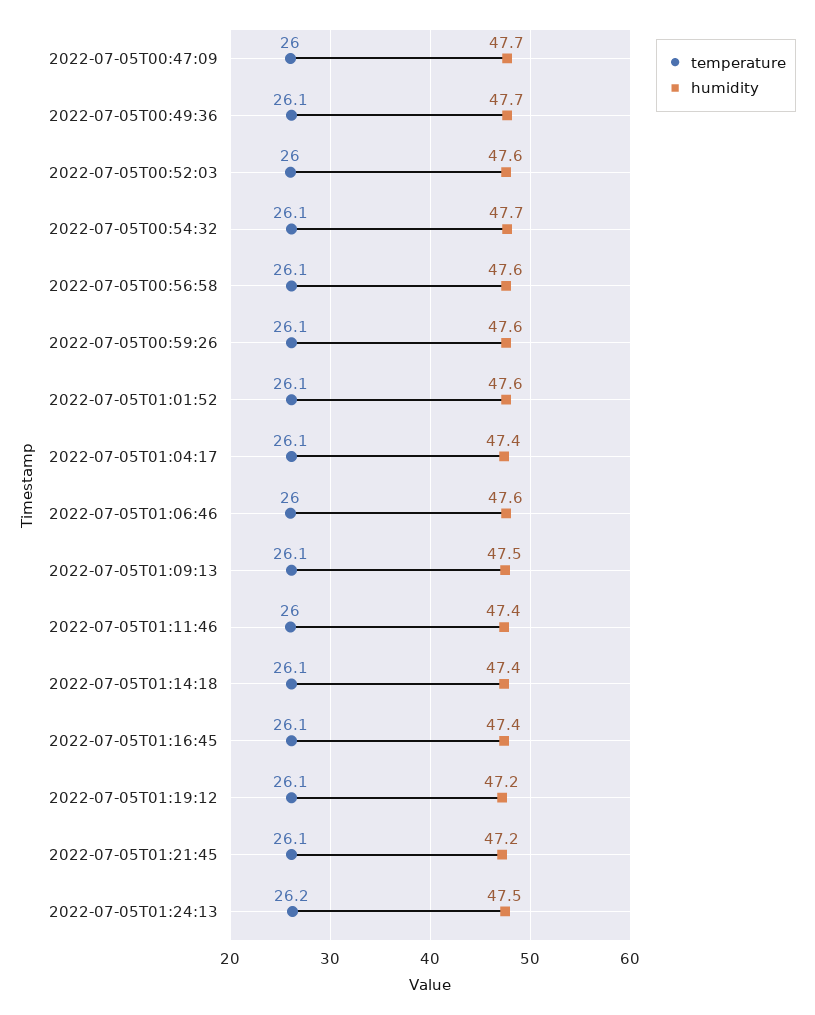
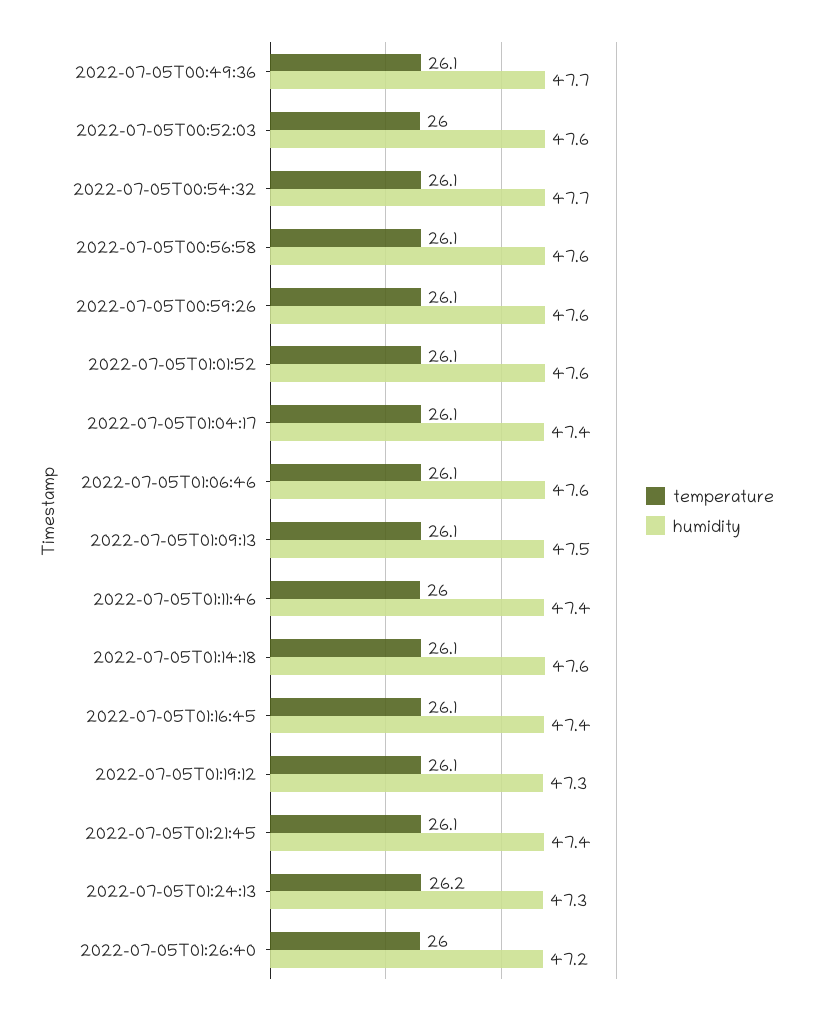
temperature, 2022-07-05T00:47:09: 26 -> none
humidity, 2022-07-05T00:47:09: 47.7 -> none
temperature, 2022-07-05T01:06:46: 26 -> 26.1
humidity, 2022-07-05T01:14:18: 47.4 -> 47.6
humidity, 2022-07-05T01:19:12: 47.2 -> 47.3
humidity, 2022-07-05T01:21:45: 47.2 -> 47.4
humidity, 2022-07-05T01:24:13: 47.5 -> 47.3
temperature, 2022-07-05T01:26:40: none -> 26
humidity, 2022-07-05T01:26:40: none -> 47.2

